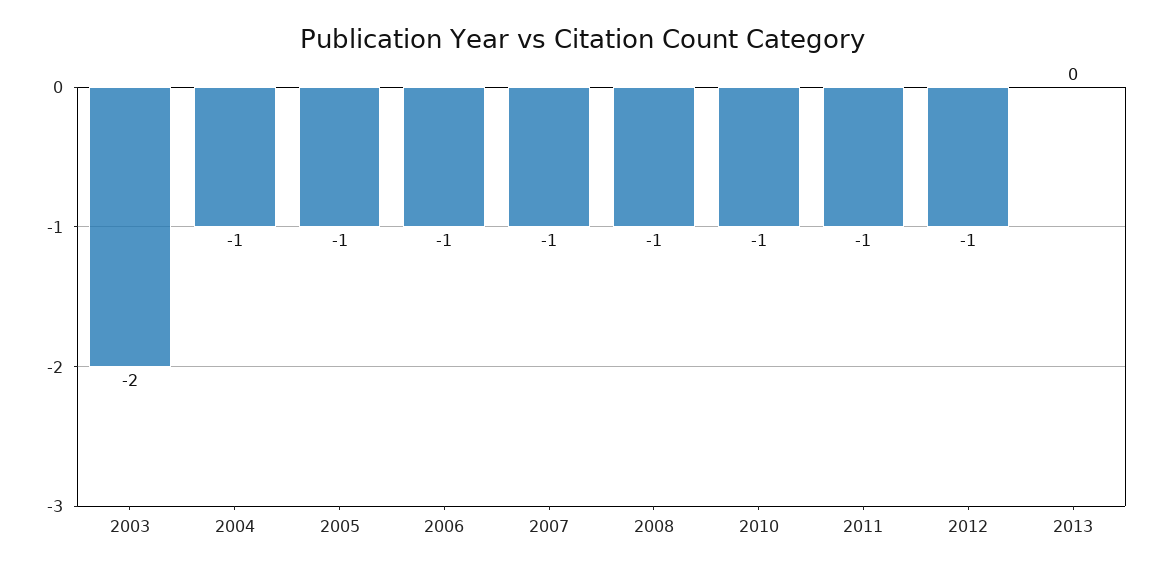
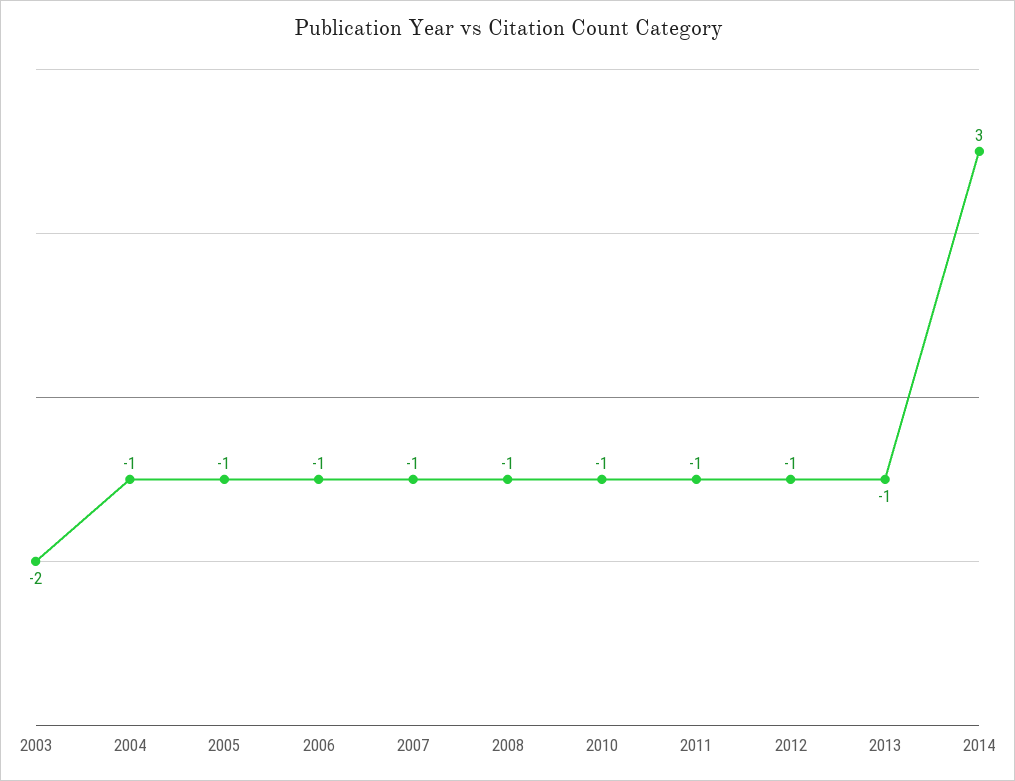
2013: 0 -> -1
2014: none -> 3

